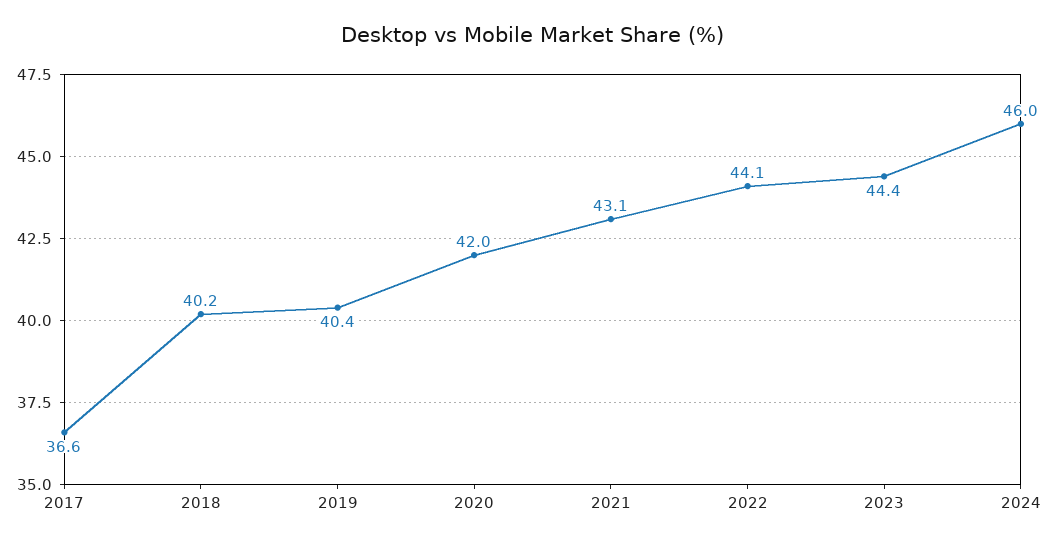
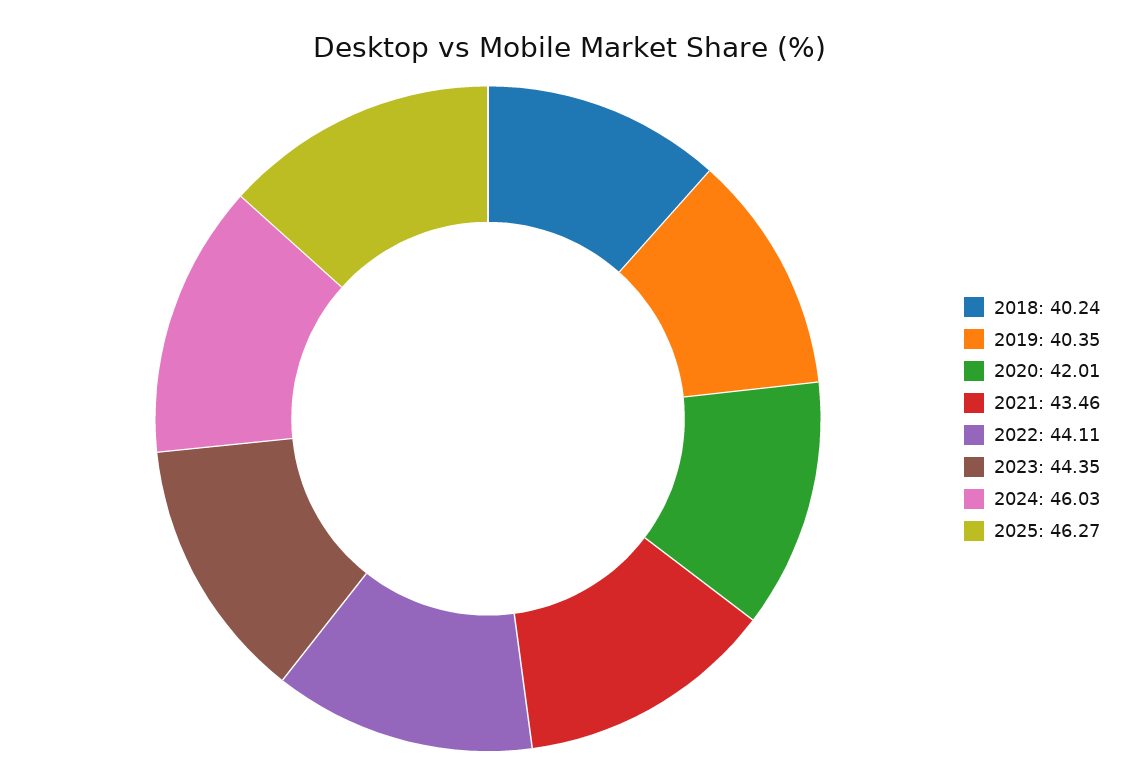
2017: 36.6 -> none
2021: 43.1 -> 43.46
2025: none -> 46.27

